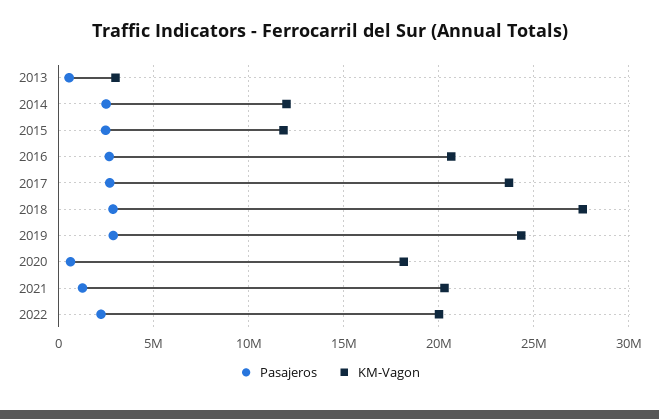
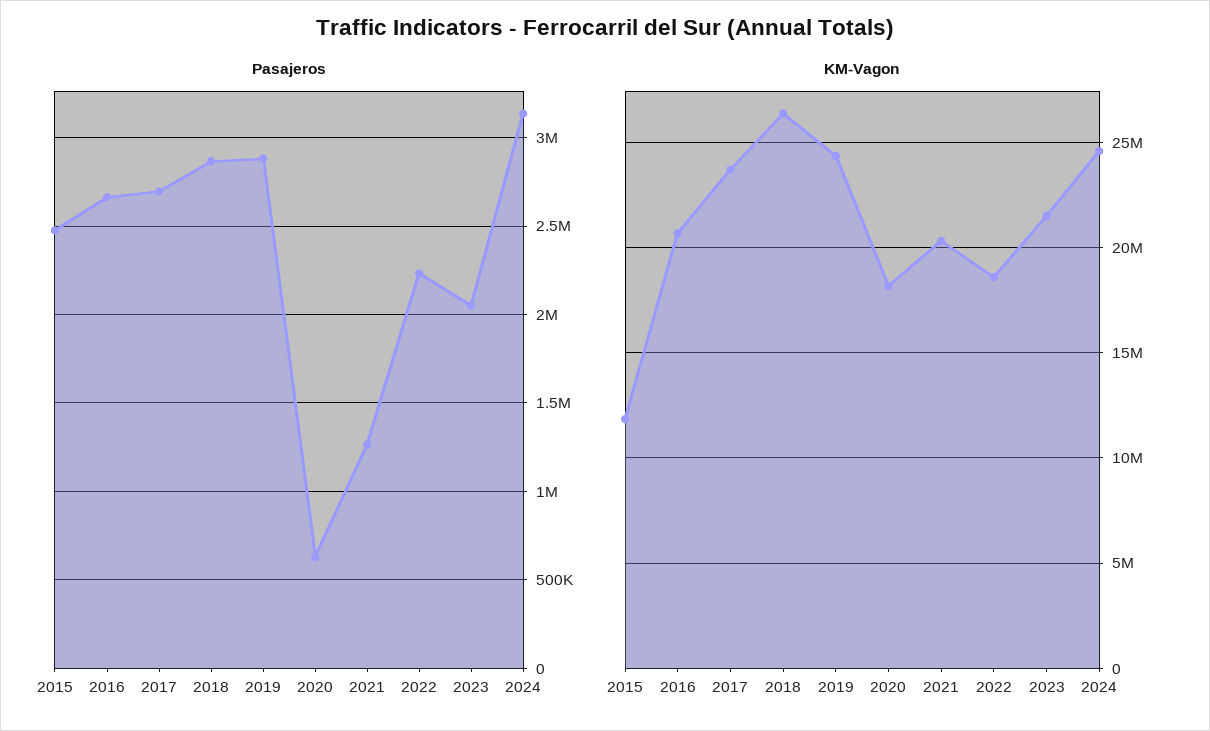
Pasajeros, 2013: 500000 -> none
KM-Vagon, 2013: 3000000 -> none
Pasajeros, 2014: 2500000 -> none
KM-Vagon, 2014: 12000000 -> none
KM-Vagon, 2018: 27500000 -> 26500000
KM-Vagon, 2022: 20000000 -> 18500000
Pasajeros, 2023: none -> 2050000
Pasajeros, 2024: none -> 3150000
KM-Vagon, 2023: none -> 21500000
KM-Vagon, 2024: none -> 24500000

